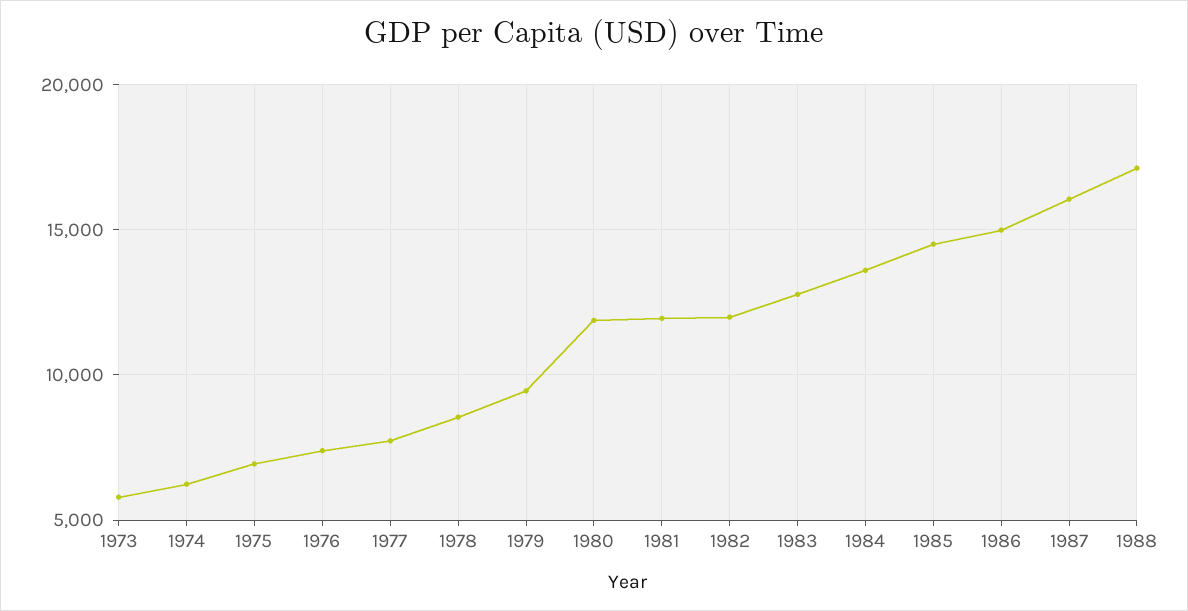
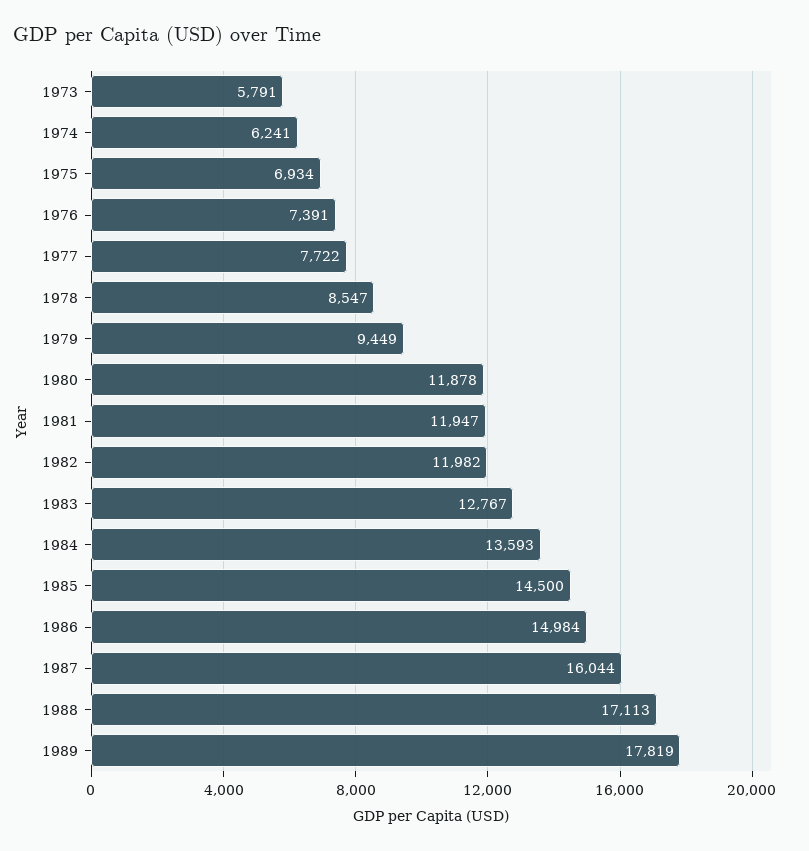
1989: none -> 17819

